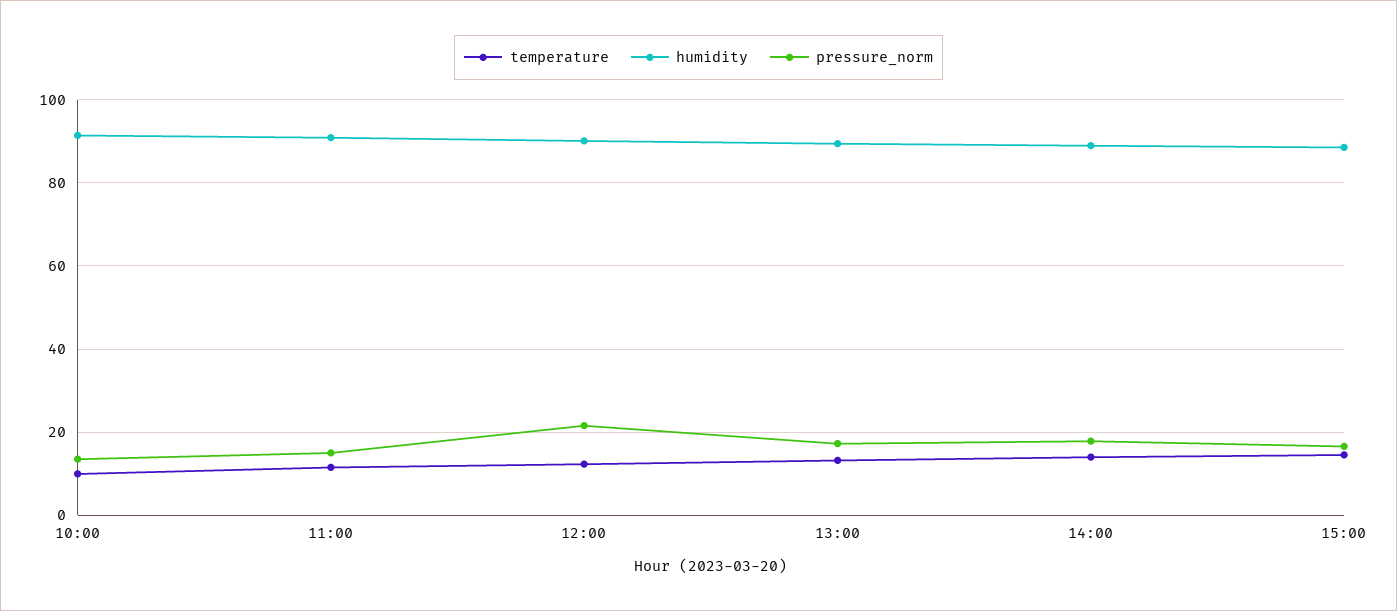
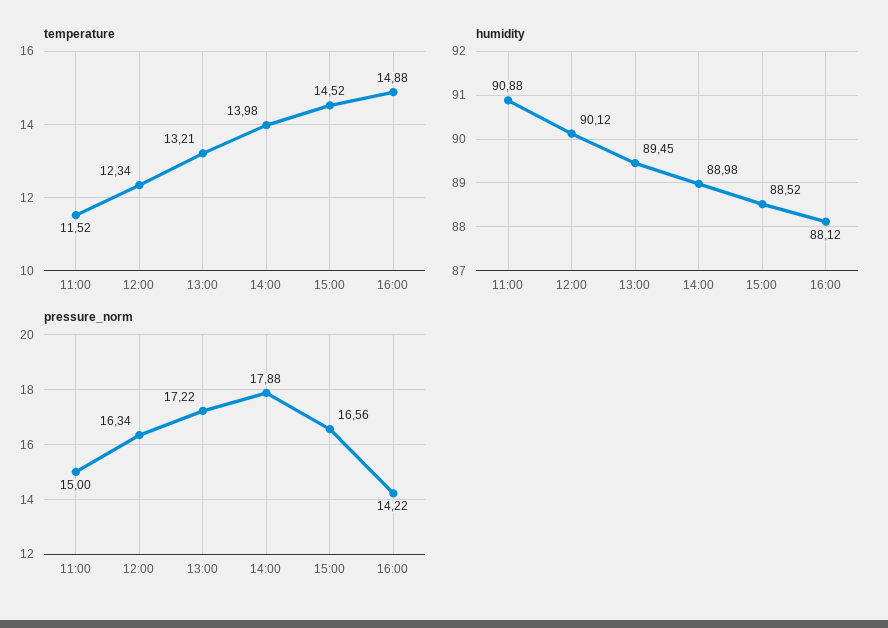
temperature, 10:00: 10 -> none
humidity, 10:00: 92 -> none
pressure_norm, 10:00: 14 -> none
pressure_norm, 12:00: 22 -> 16.34
temperature, 16:00: none -> 14.88
humidity, 16:00: none -> 88.12
pressure_norm, 16:00: none -> 14.22

